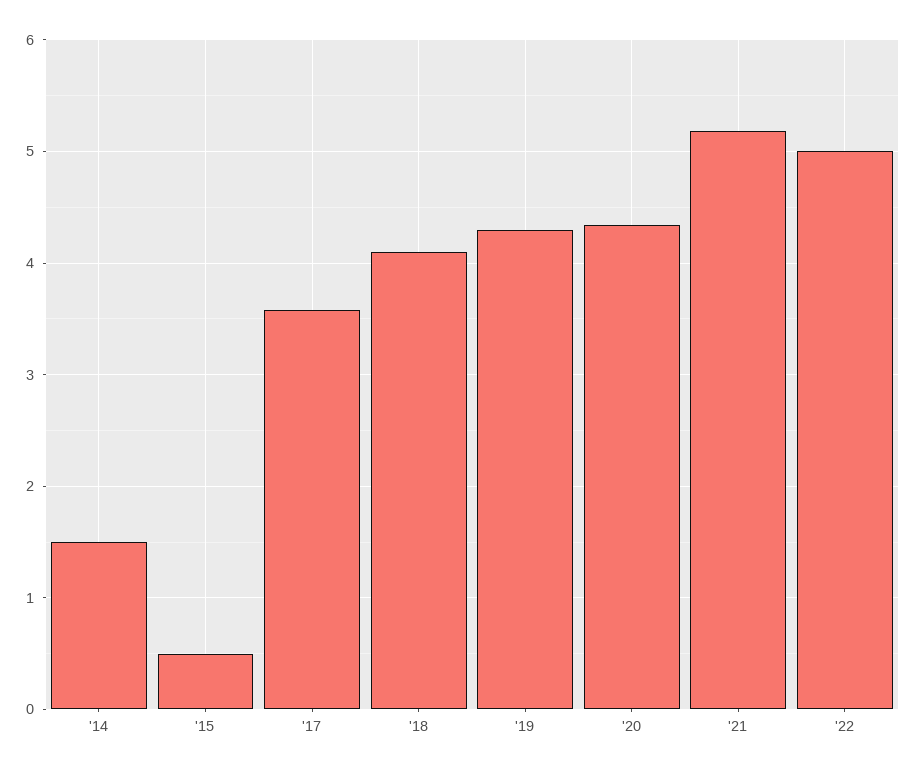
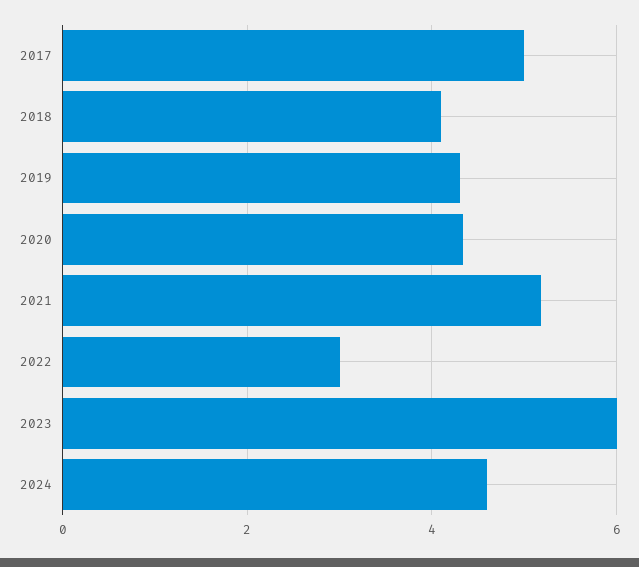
'14: 1.5 -> none
'15: 0.5 -> none
'17: 3.6 -> 5
'22: 5 -> 3
2023: none -> 6
2024: none -> 4.6

